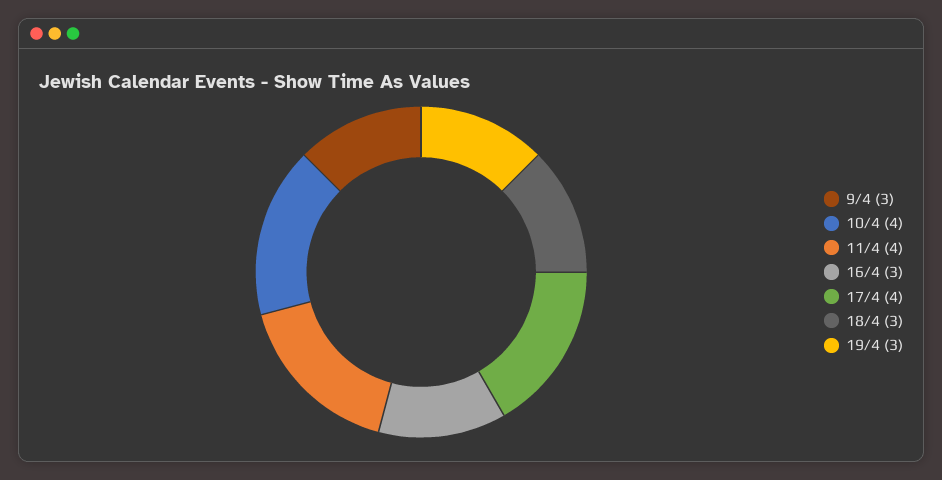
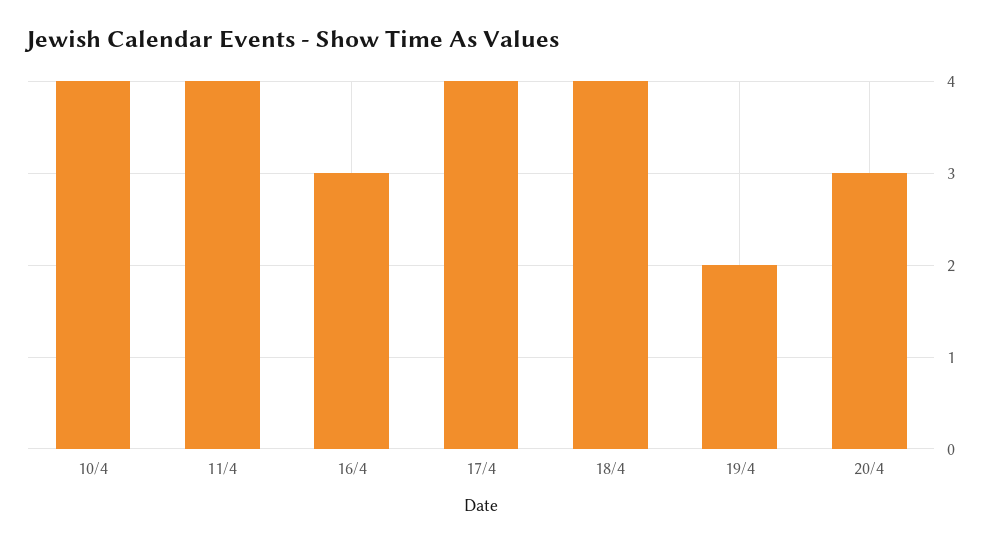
9/4: 3 -> none
18/4: 3 -> 4
19/4: 3 -> 2
20/4: none -> 3

